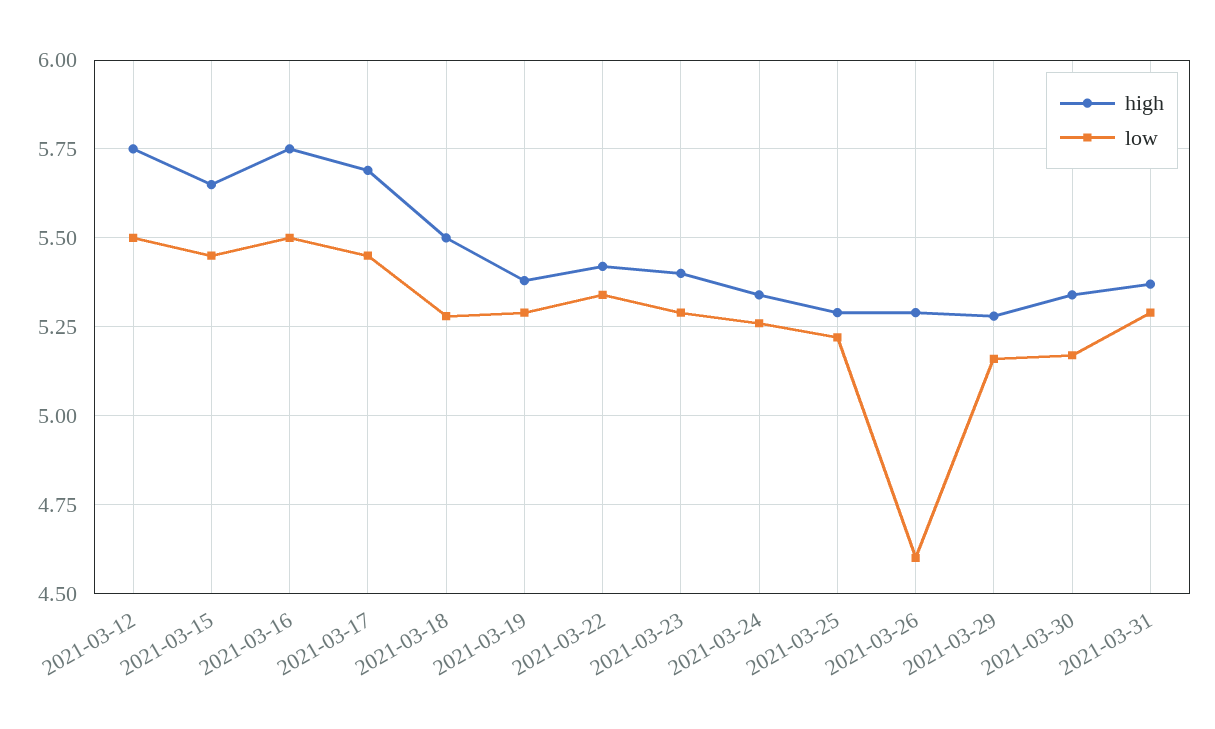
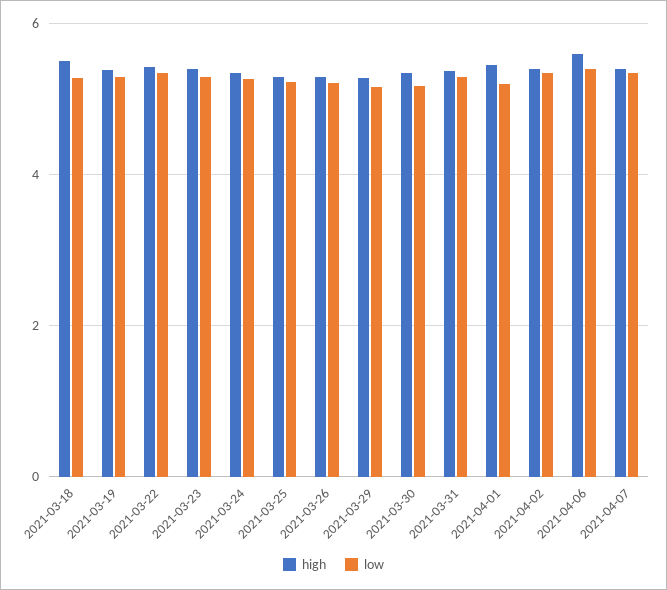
high, 2021-03-12: 5.75 -> none
low, 2021-03-12: 5.5 -> none
high, 2021-03-15: 5.65 -> none
low, 2021-03-15: 5.45 -> none
high, 2021-03-16: 5.75 -> none
low, 2021-03-16: 5.5 -> none
high, 2021-03-17: 5.7 -> none
low, 2021-03-17: 5.45 -> none
low, 2021-03-26: 4.6 -> 5.2
high, 2021-04-01: none -> 5.4
low, 2021-04-01: none -> 5.2
high, 2021-04-02: none -> 5.4
low, 2021-04-02: none -> 5.4
high, 2021-04-06: none -> 5.6
low, 2021-04-06: none -> 5.4
high, 2021-04-07: none -> 5.4
low, 2021-04-07: none -> 5.4

